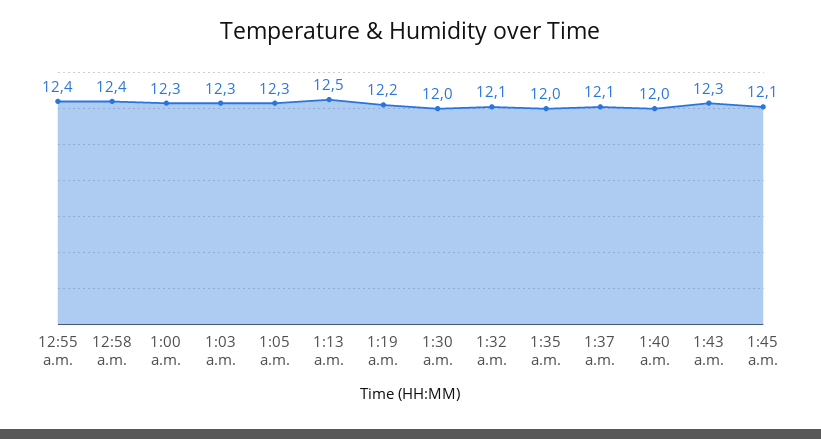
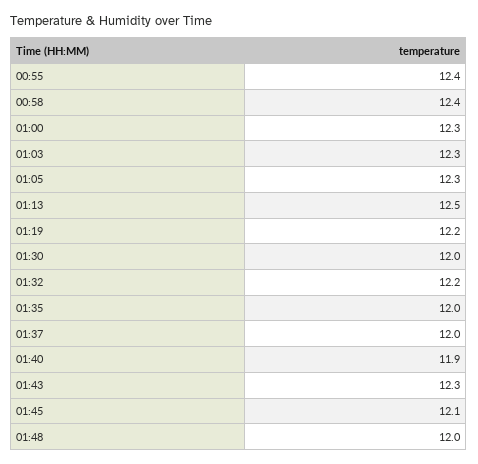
1:32 a.m.: 12.1 -> 12.2
1:37 a.m.: 12.1 -> 12
1:40 a.m.: 12 -> 11.9
01:48: none -> 12

